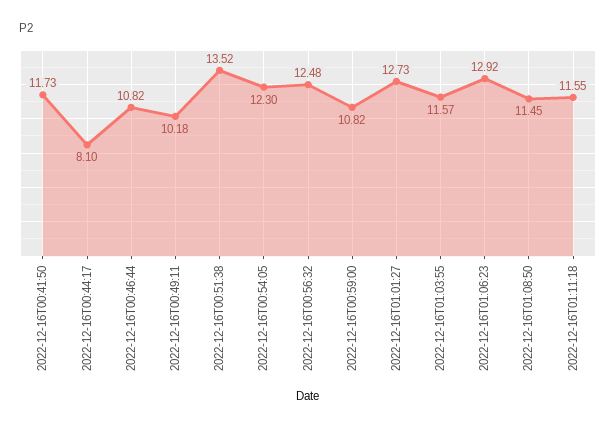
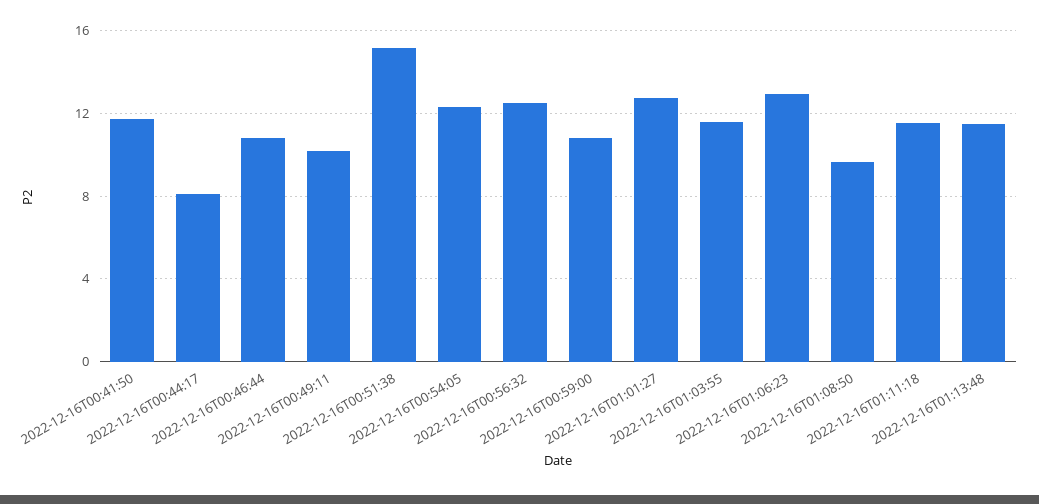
2022-12-16T00:51:38: 13.52 -> 15
2022-12-16T01:08:50: 11.45 -> 9.5
2022-12-16T01:13:48: none -> 11.5

